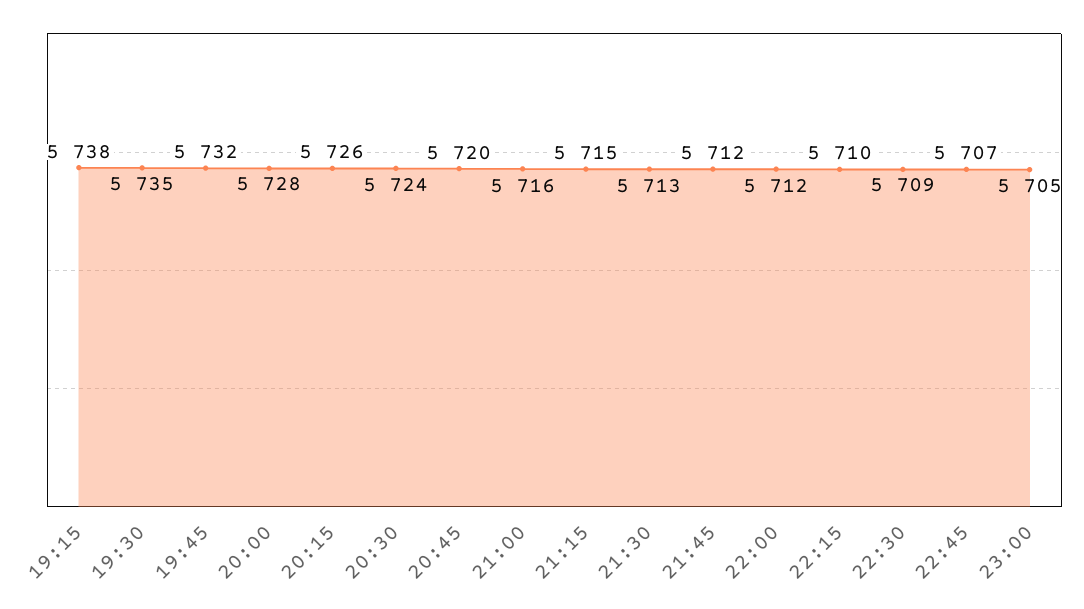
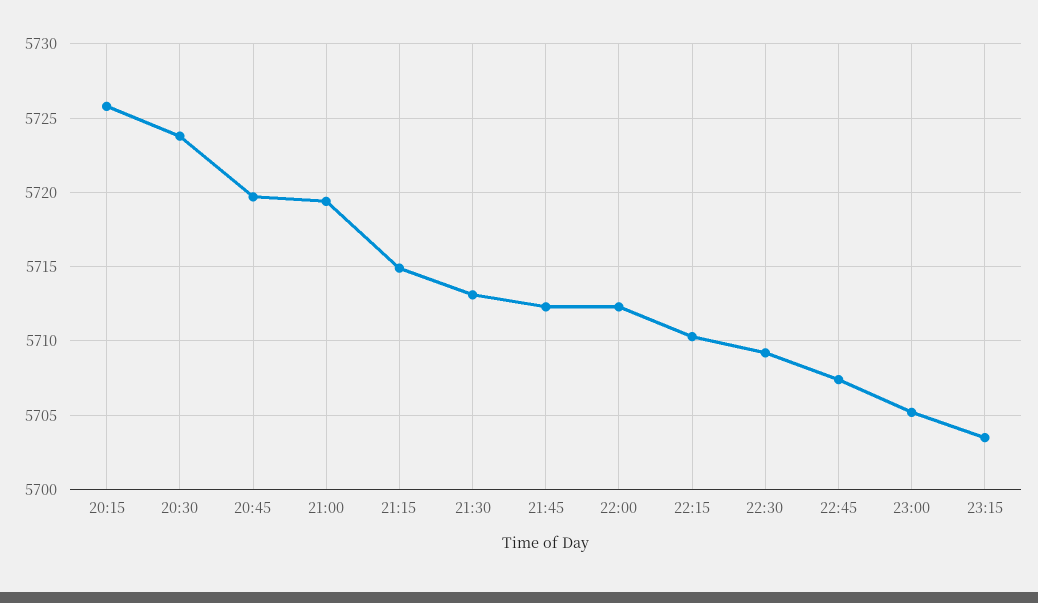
19:15: 5738 -> none
19:30: 5735 -> none
19:45: 5732 -> none
20:00: 5728 -> none
21:00: 5716 -> 5719.5
23:15: none -> 5703.5

